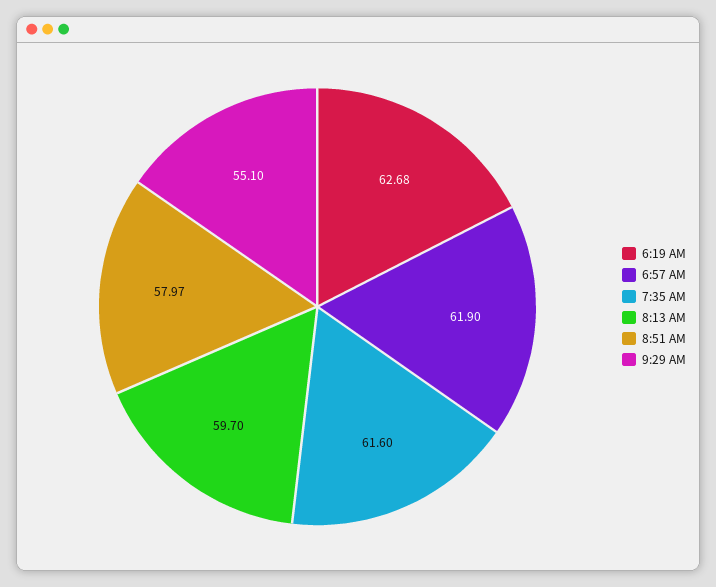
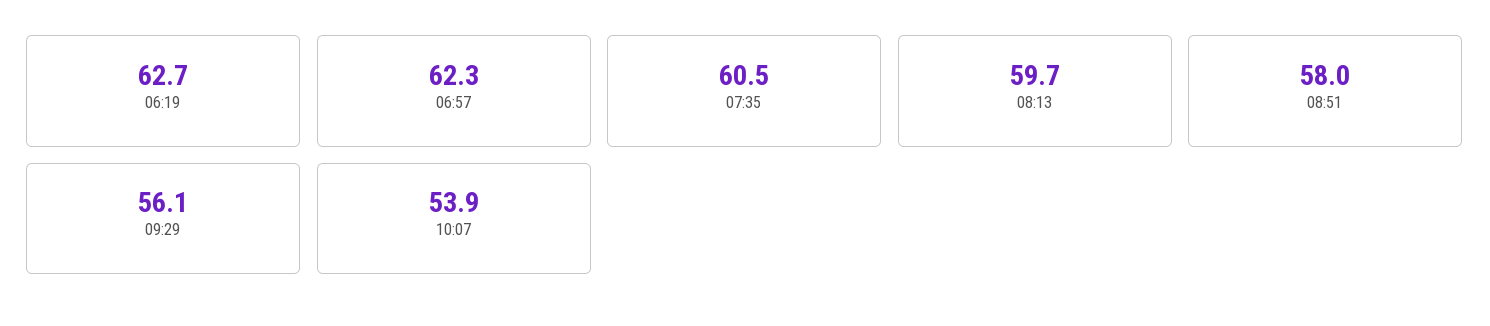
6:57 AM: 61.9 -> 62.3
7:35 AM: 61.6 -> 60.5
9:29 AM: 55.1 -> 56.1
10:07: none -> 53.9

